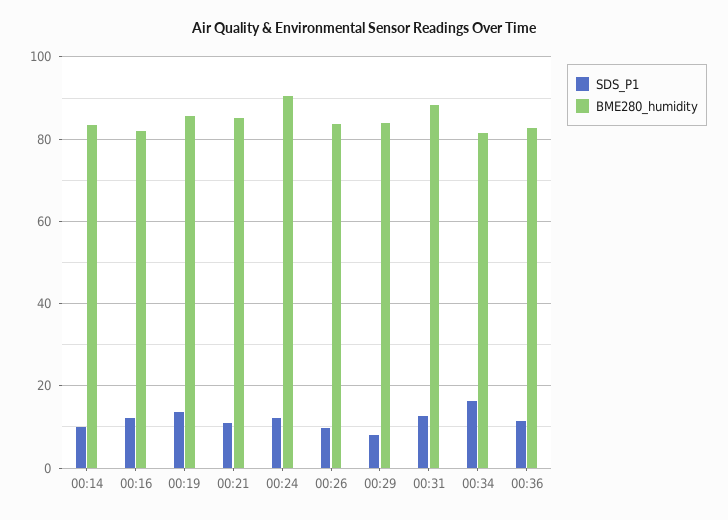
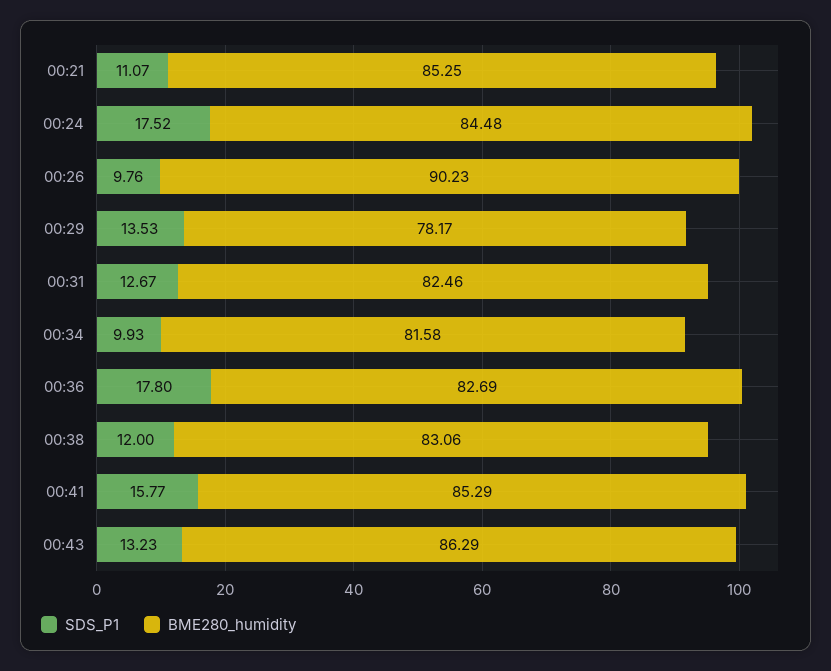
SDS_P1, 00:14: 10 -> none
BME280_humidity, 00:14: 84 -> none
SDS_P1, 00:16: 12 -> none
BME280_humidity, 00:16: 82 -> none
SDS_P1, 00:19: 14 -> none
BME280_humidity, 00:19: 86 -> none
SDS_P1, 00:24: 12 -> 17.52
BME280_humidity, 00:24: 90 -> 84.48
BME280_humidity, 00:26: 84 -> 90.23
SDS_P1, 00:29: 8 -> 13.53
BME280_humidity, 00:29: 84 -> 78.17
BME280_humidity, 00:31: 88 -> 82.46
SDS_P1, 00:34: 16 -> 9.93
SDS_P1, 00:36: 12 -> 17.8
SDS_P1, 00:38: none -> 12
BME280_humidity, 00:38: none -> 83.06
SDS_P1, 00:41: none -> 15.77
BME280_humidity, 00:41: none -> 85.29
SDS_P1, 00:43: none -> 13.23
BME280_humidity, 00:43: none -> 86.29

